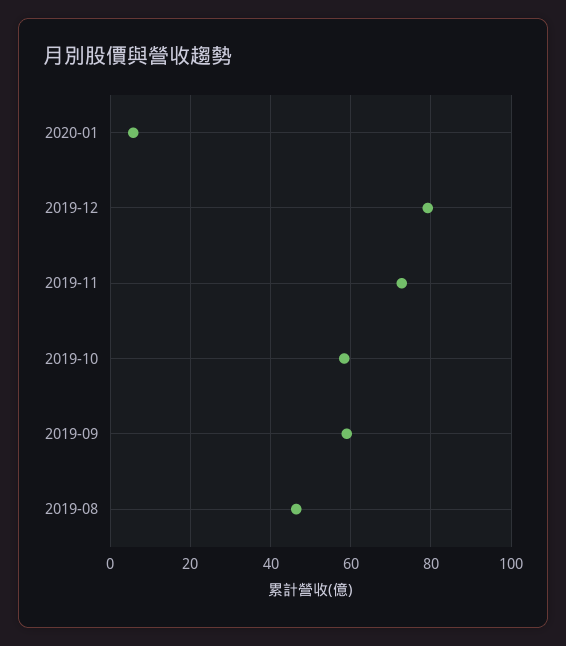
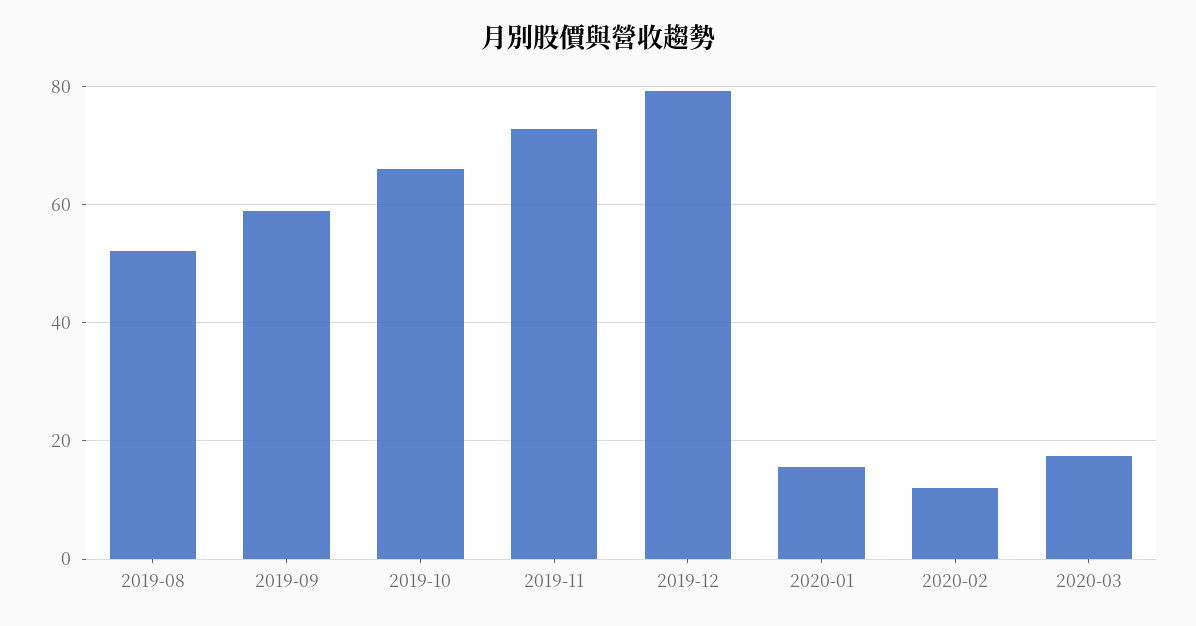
2020-01: 6 -> 16
2019-10: 58 -> 66
2019-08: 46 -> 52
2020-02: none -> 12
2020-03: none -> 18

